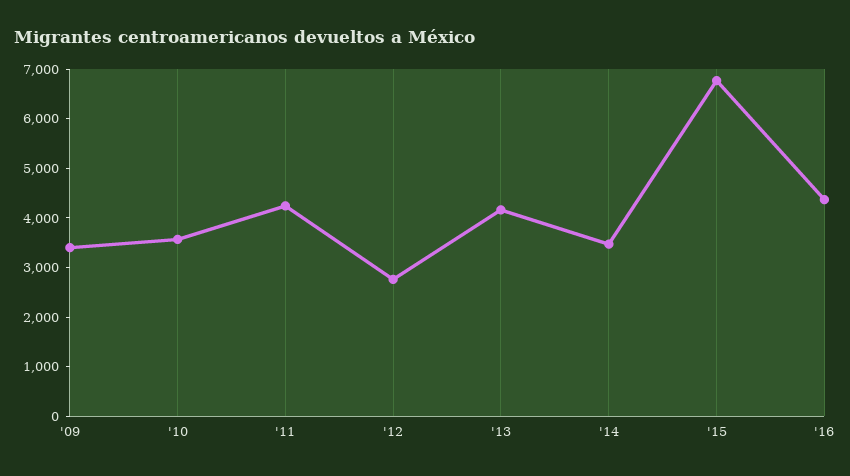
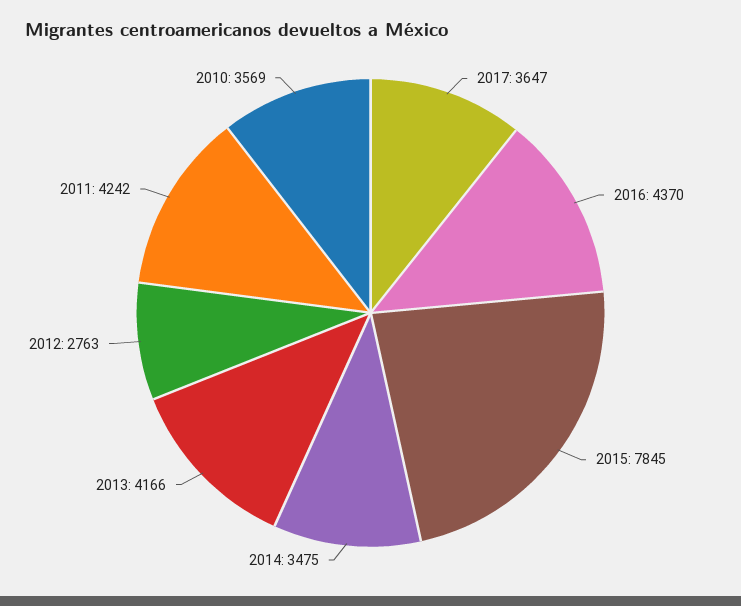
'09: 3400 -> none
'15: 6800 -> 7845
2017: none -> 3647

